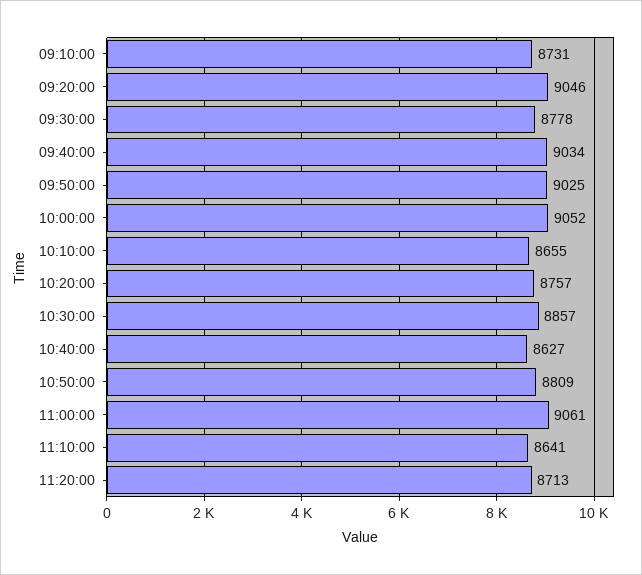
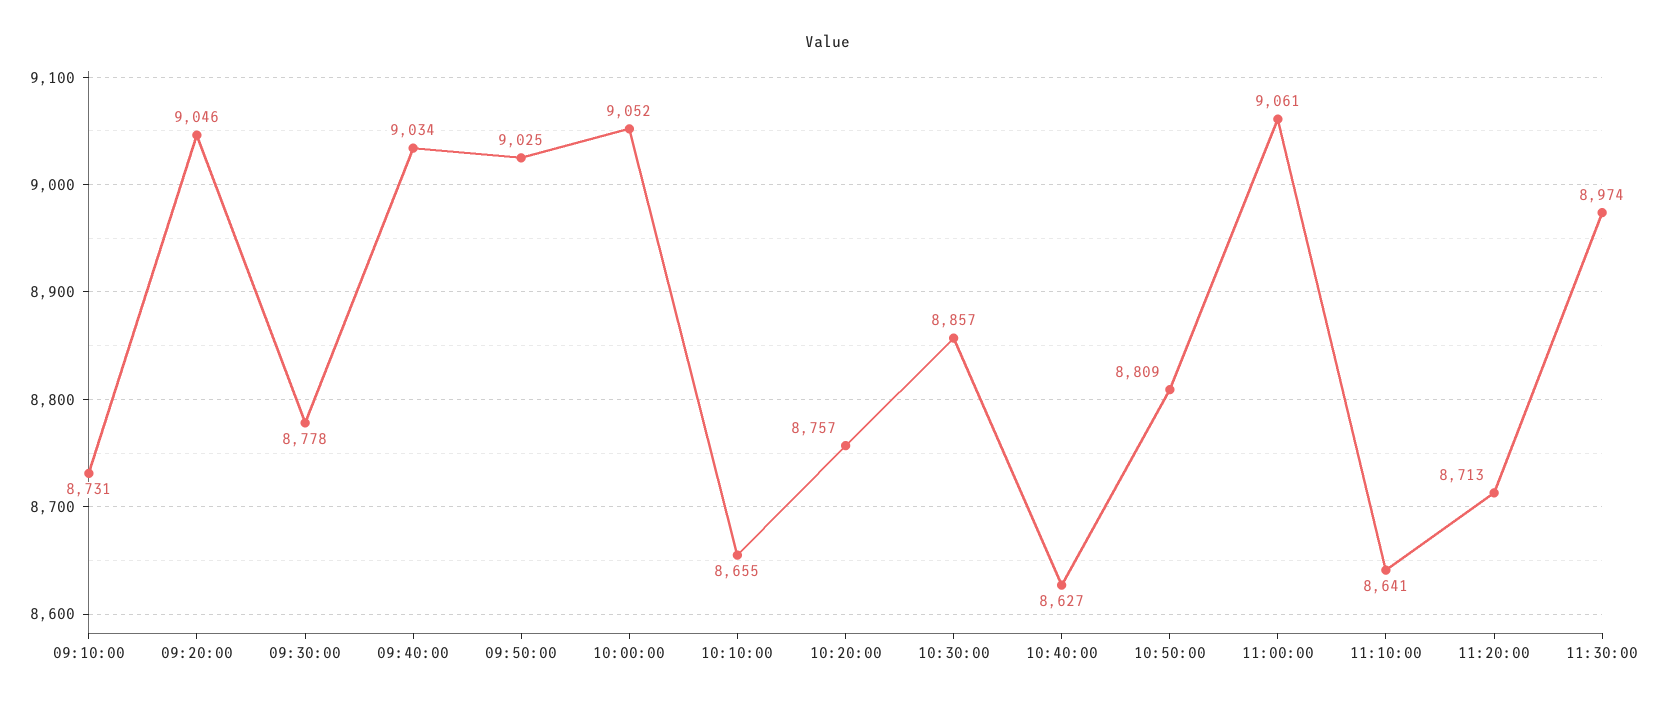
11:30:00: none -> 8974

